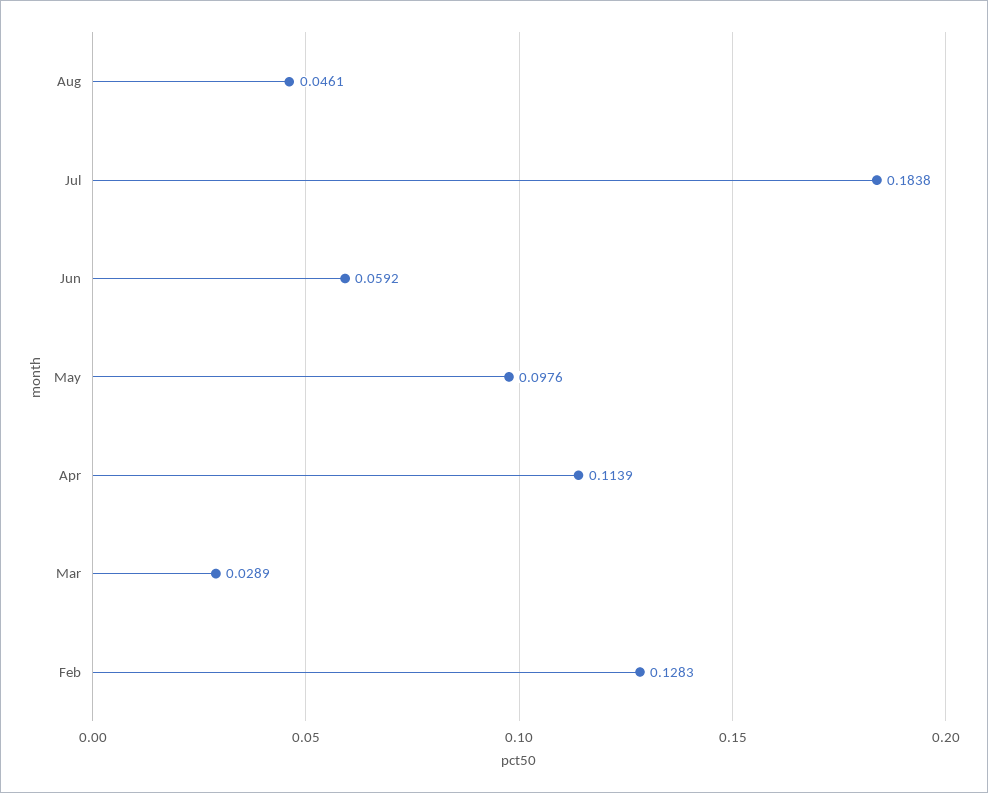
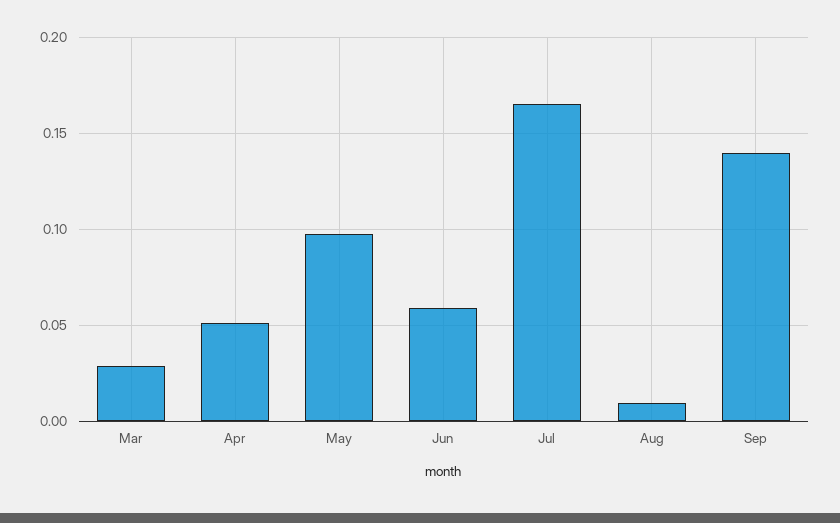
Aug: 0.0461 -> 0.01
Jul: 0.1838 -> 0.165
Apr: 0.1139 -> 0.05
Feb: 0.1283 -> none
Sep: none -> 0.14

